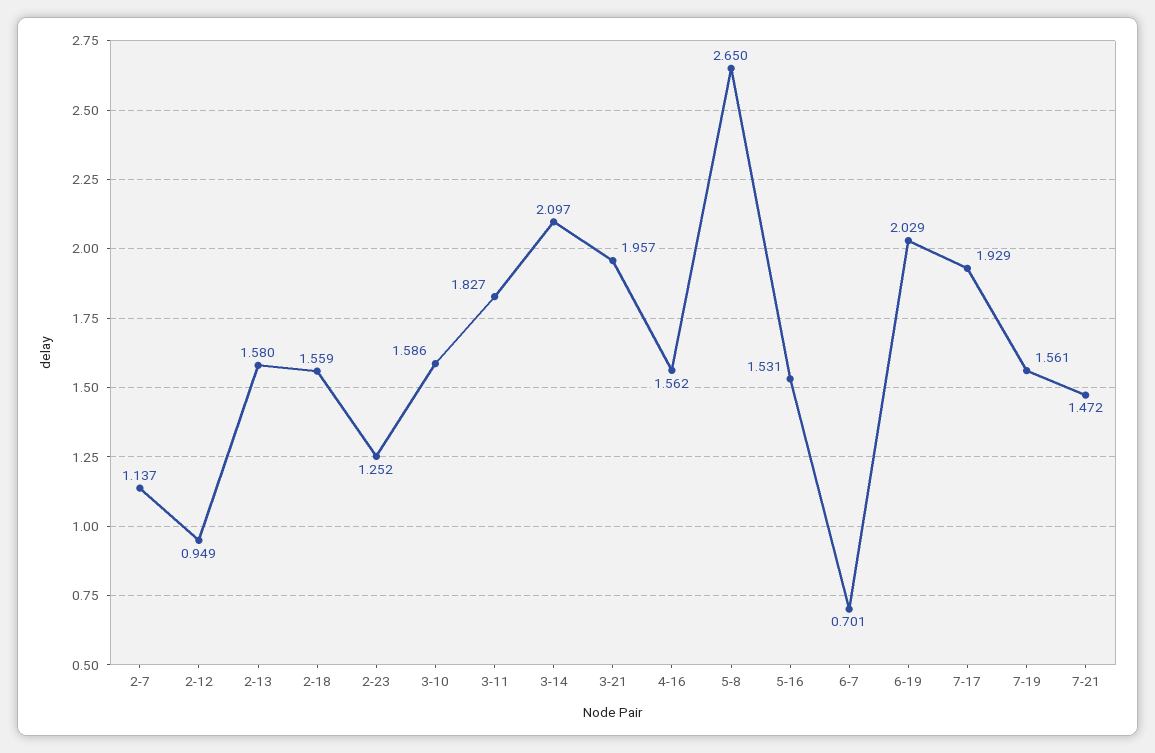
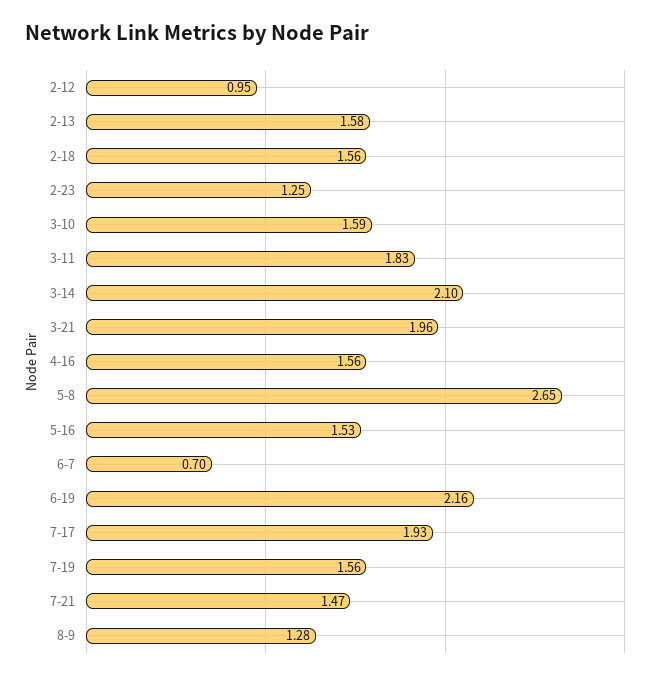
2-7: 1.137 -> none
6-19: 2.029 -> 2.16
8-9: none -> 1.28

